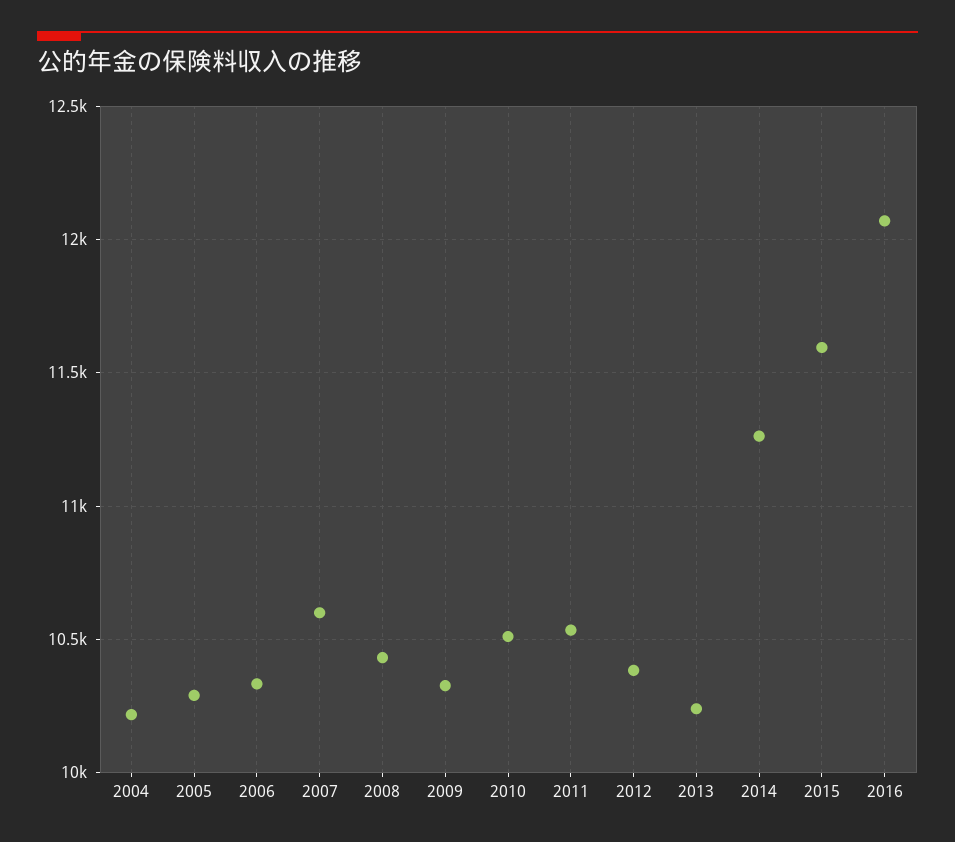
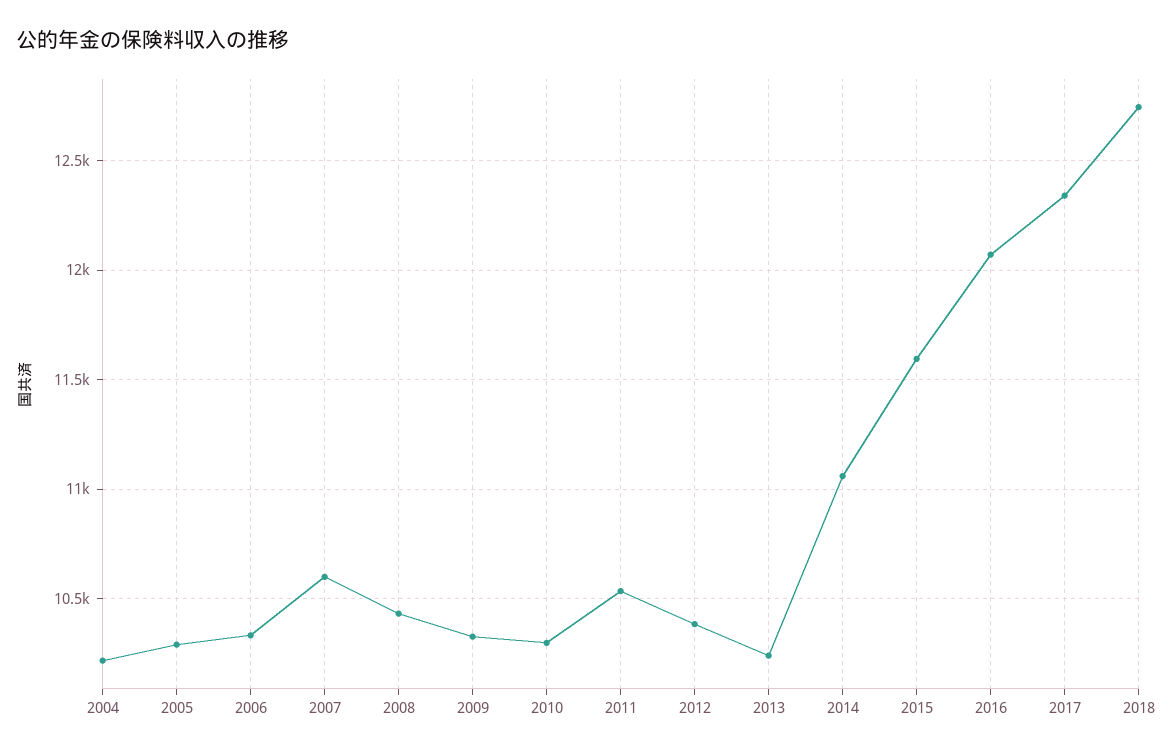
2010: 10500 -> 10300
2014: 11250 -> 11050
2017: none -> 12350
2018: none -> 12750

